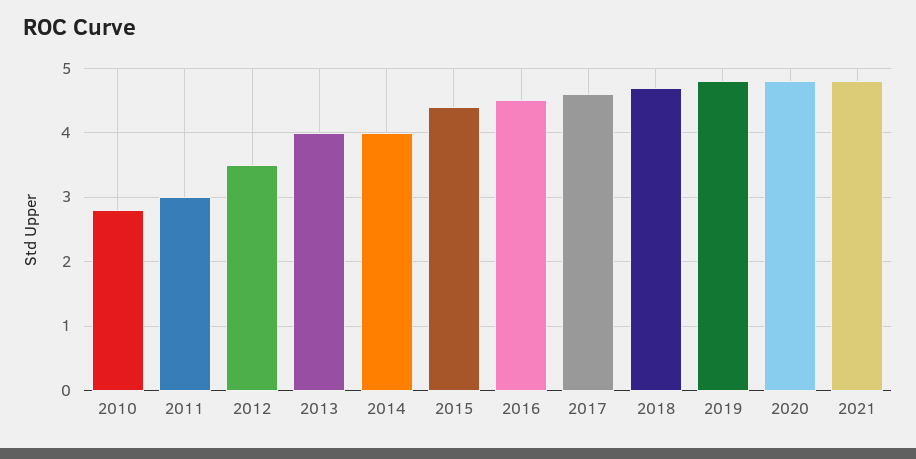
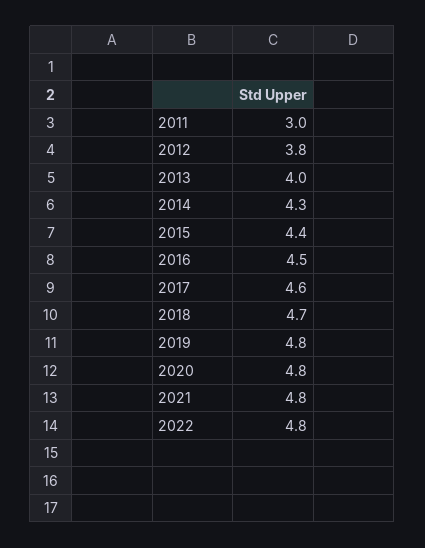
2010: 2.8 -> none
2012: 3.5 -> 3.8
2014: 4 -> 4.3
2022: none -> 4.8

